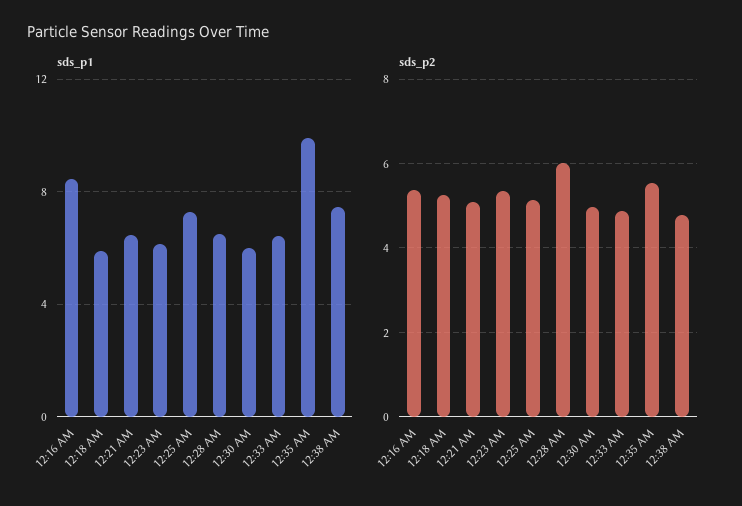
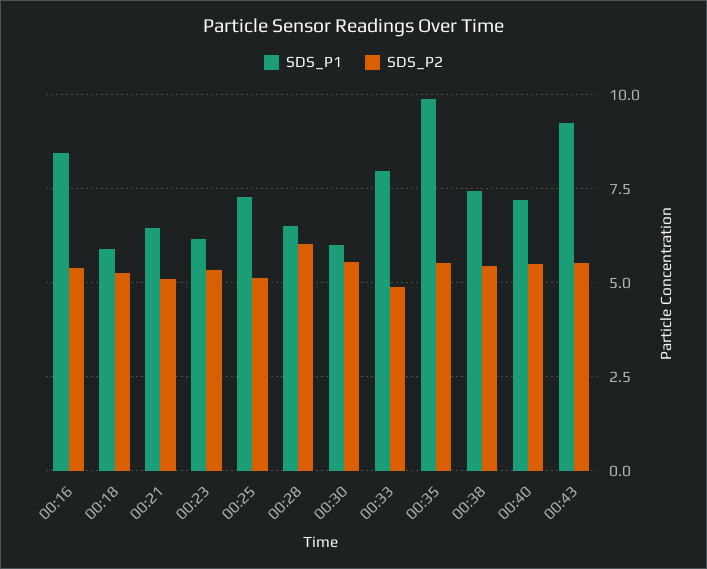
sds_p1, 12:33 AM: 6.5 -> 8
sds_p2, 12:30 AM: 5 -> 5.5
sds_p2, 12:38 AM: 4.8 -> 5.5
sds_p1, 00:40: none -> 7.25
sds_p2, 00:40: none -> 5.5
sds_p1, 00:43: none -> 9.25
sds_p2, 00:43: none -> 5.5

